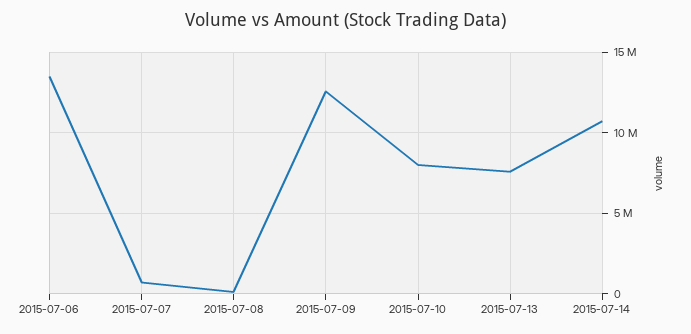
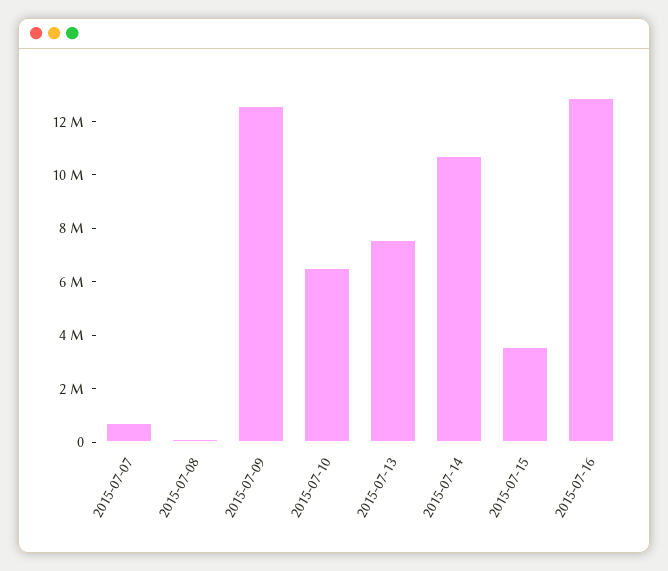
2015-07-06: 13500000 -> none
2015-07-10: 8000000 -> 6500000
2015-07-15: none -> 3500000
2015-07-16: none -> 13000000

